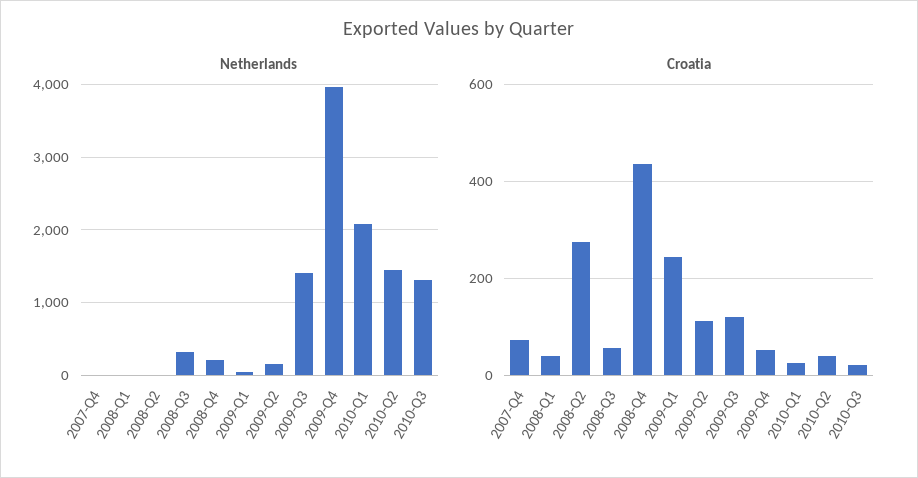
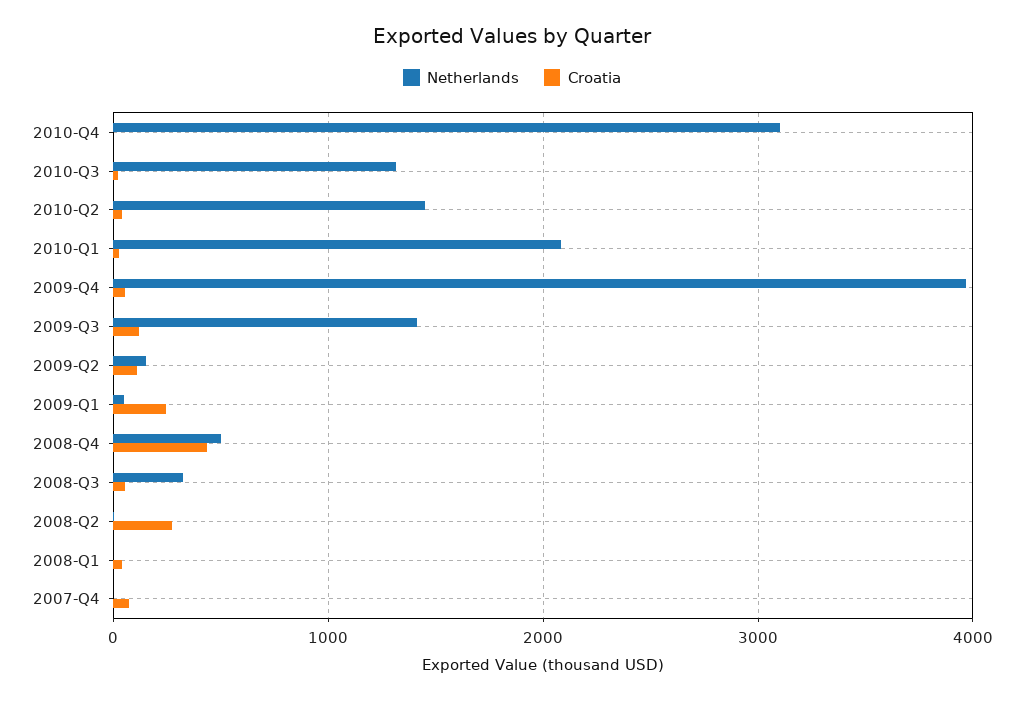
Netherlands, 2008-Q4: 200 -> 500
Netherlands, 2010-Q4: none -> 3100
Croatia, 2010-Q4: none -> 0

